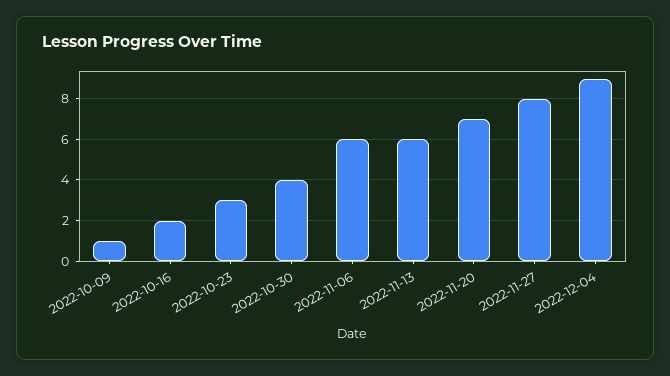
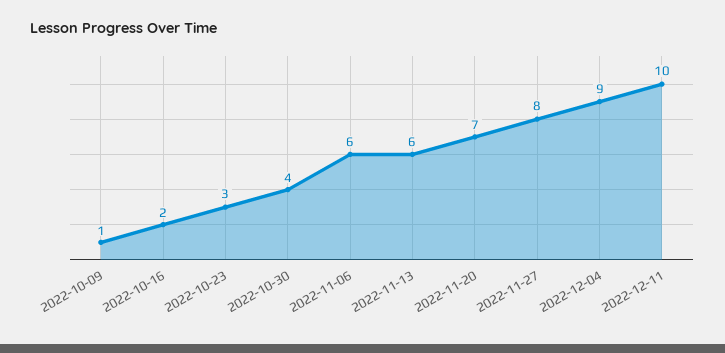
2022-12-11: none -> 10

